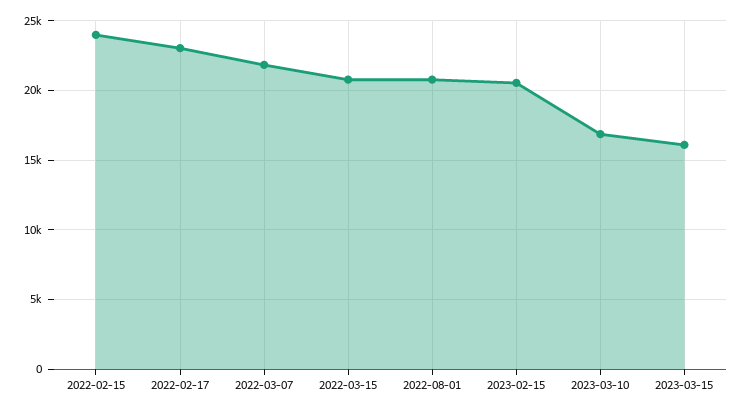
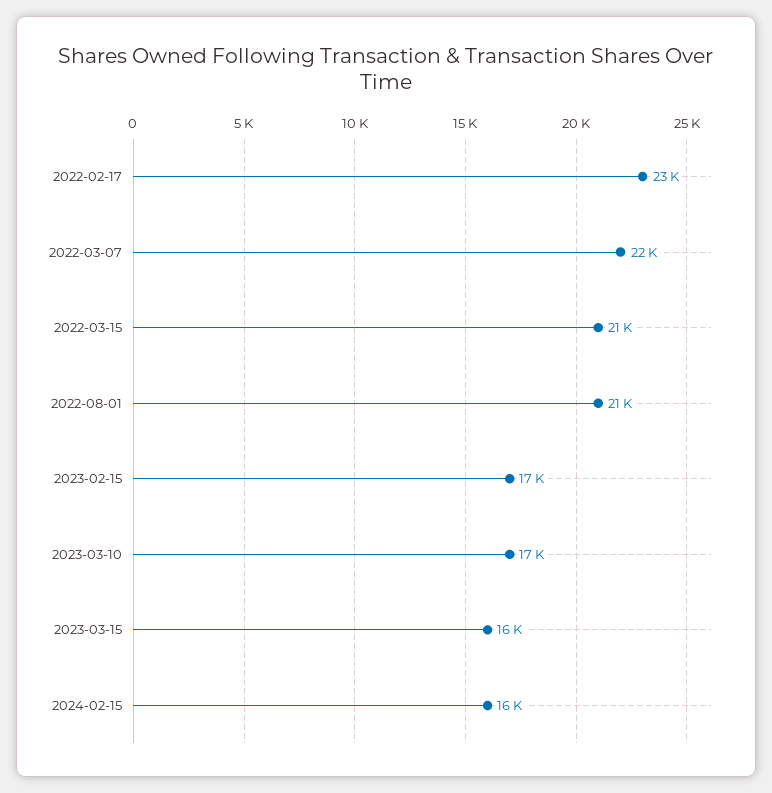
2022-02-15: 24000 -> none
2023-02-15: 20500 -> 17000
2024-02-15: none -> 16000

